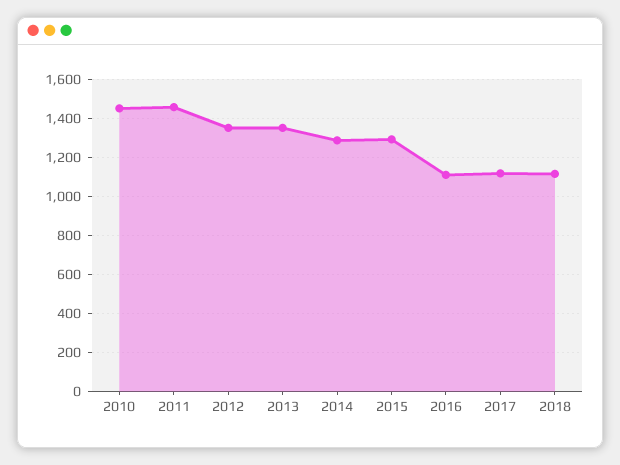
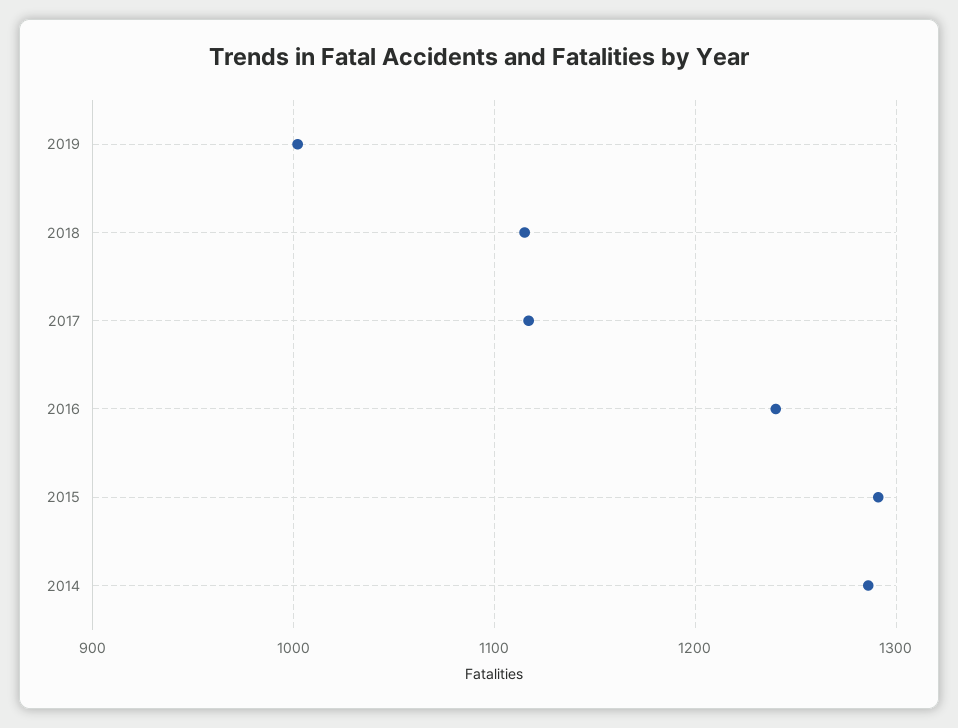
2010: 1450 -> none
2011: 1450 -> none
2012: 1350 -> none
2013: 1350 -> none
2016: 1100 -> 1240
2019: none -> 1000

